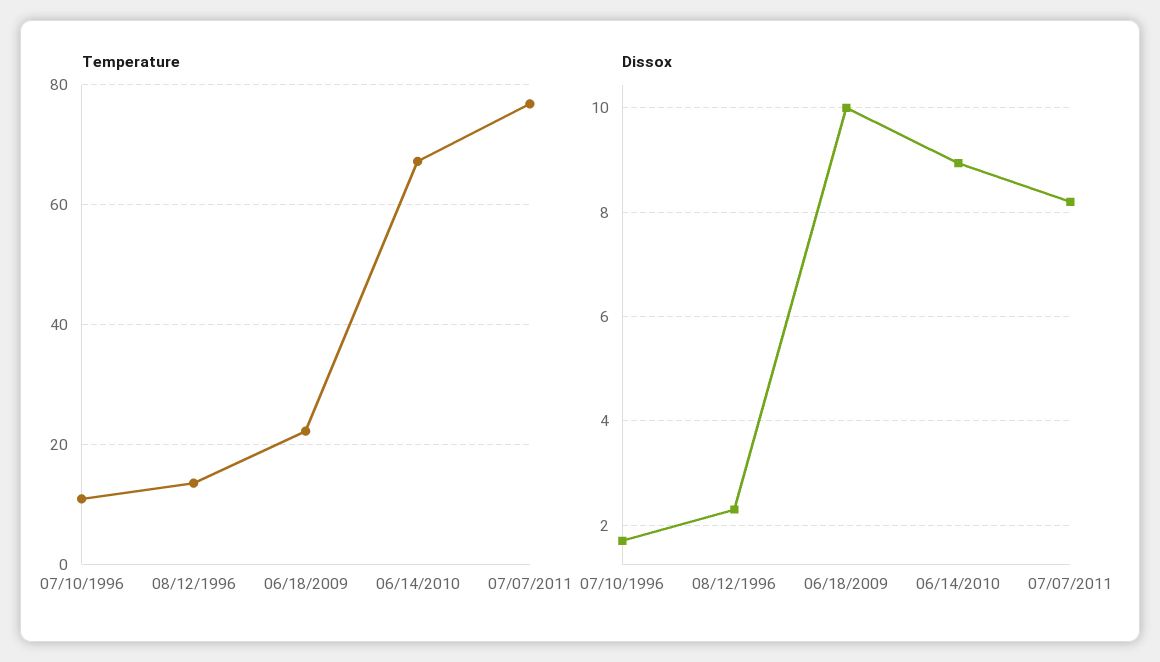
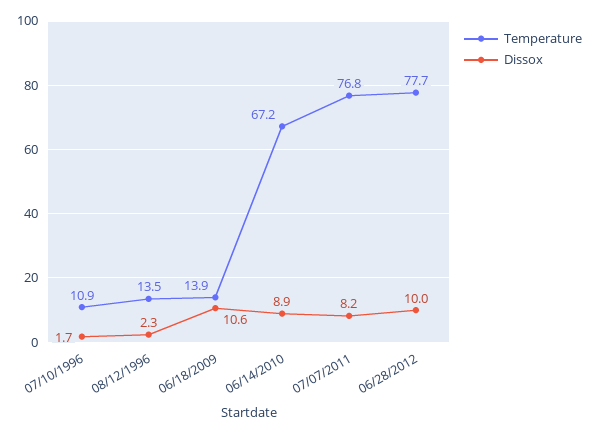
Temperature, 06/18/2009: 22 -> 13.9
Dissox, 06/18/2009: 10 -> 10.6
Temperature, 06/28/2012: none -> 77.7
Dissox, 06/28/2012: none -> 10

